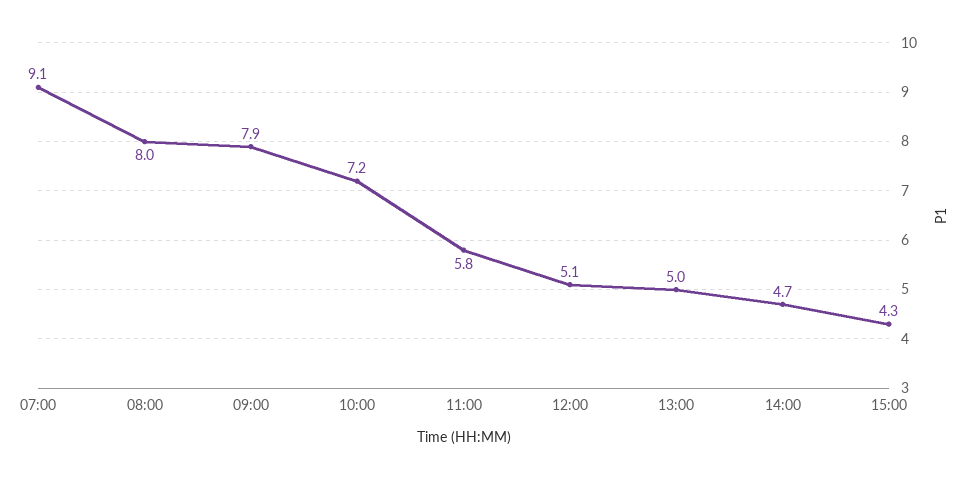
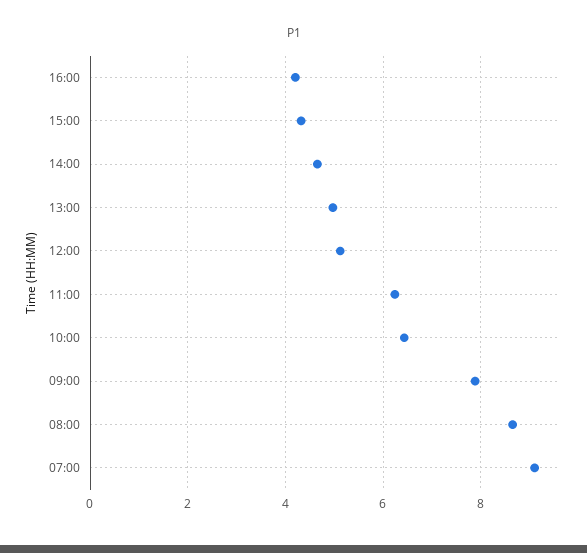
08:00: 8 -> 8.6
10:00: 7.2 -> 6.4
11:00: 5.8 -> 6.2
16:00: none -> 4.2

